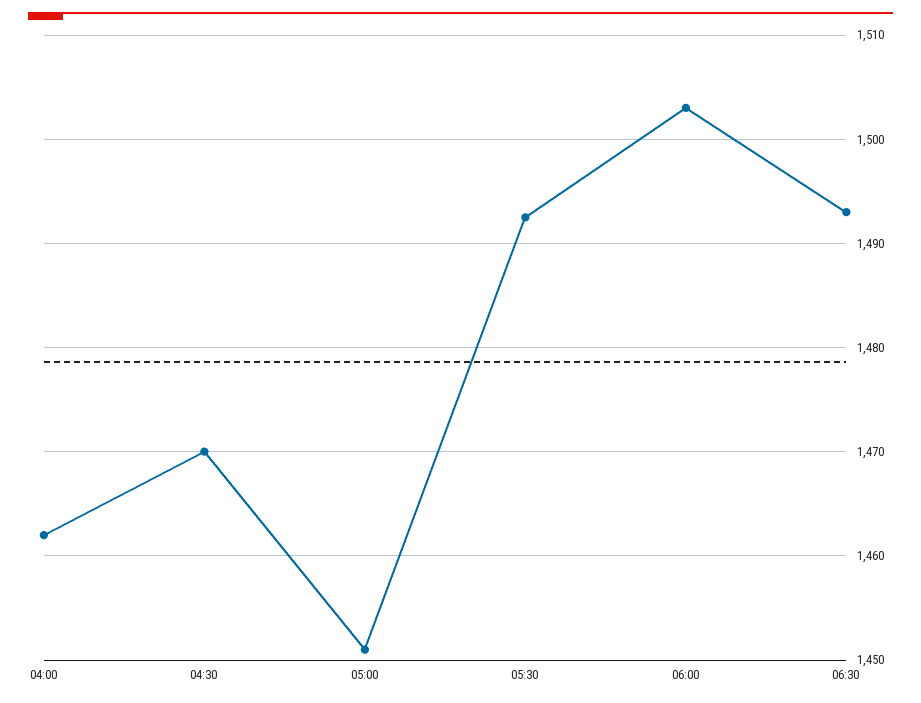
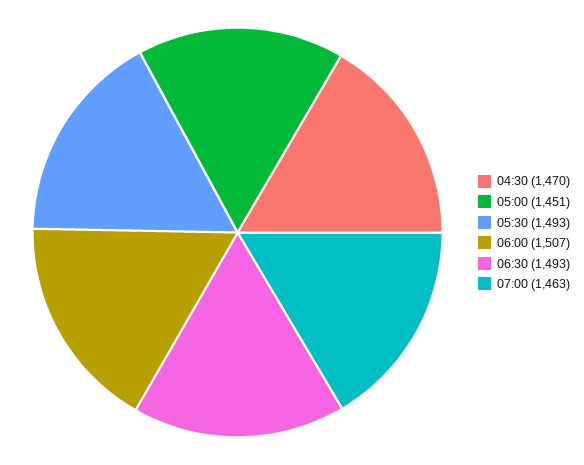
04:00: 1462 -> none
06:00: 1503 -> 1507
07:00: none -> 1463

